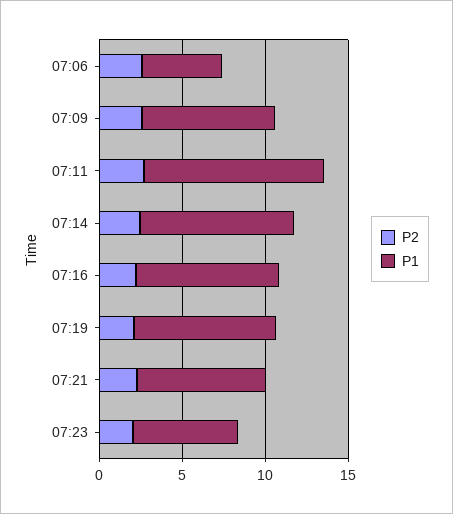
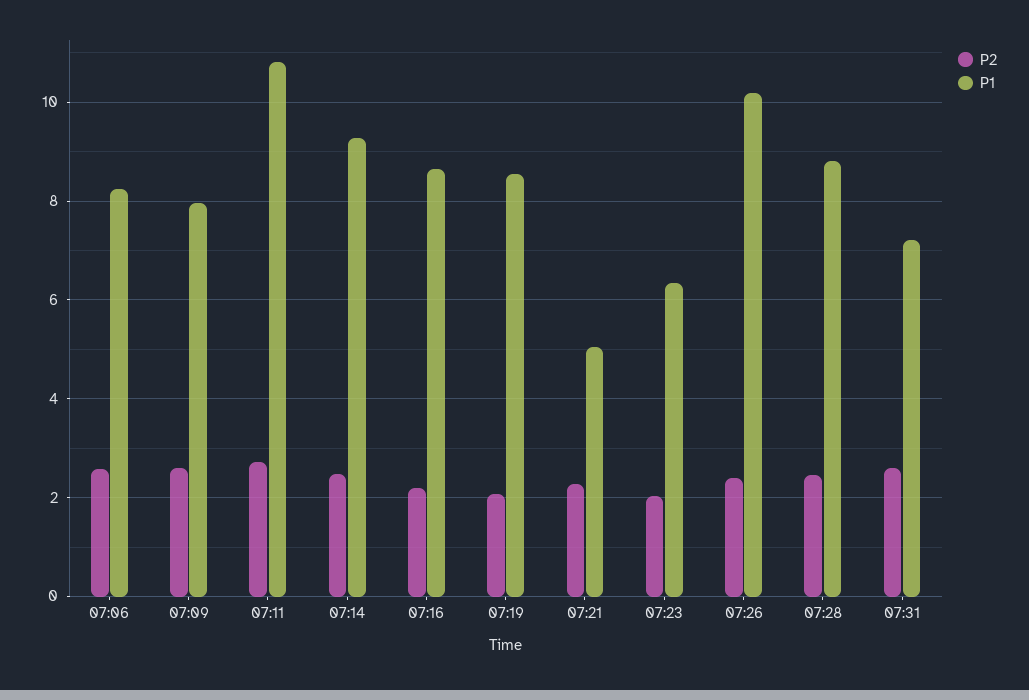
P1, 07:06: 5 -> 8.2
P1, 07:21: 8 -> 5
P2, 07:26: none -> 2.4
P1, 07:26: none -> 10.2
P2, 07:28: none -> 2.4
P1, 07:28: none -> 8.8
P2, 07:31: none -> 2.6
P1, 07:31: none -> 7.2

